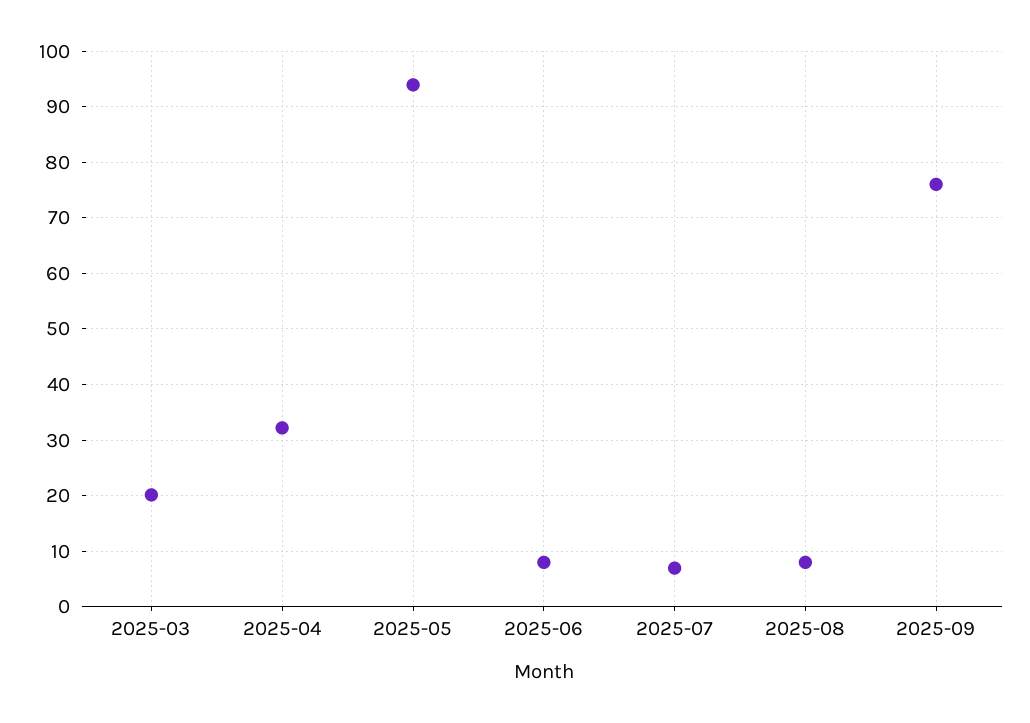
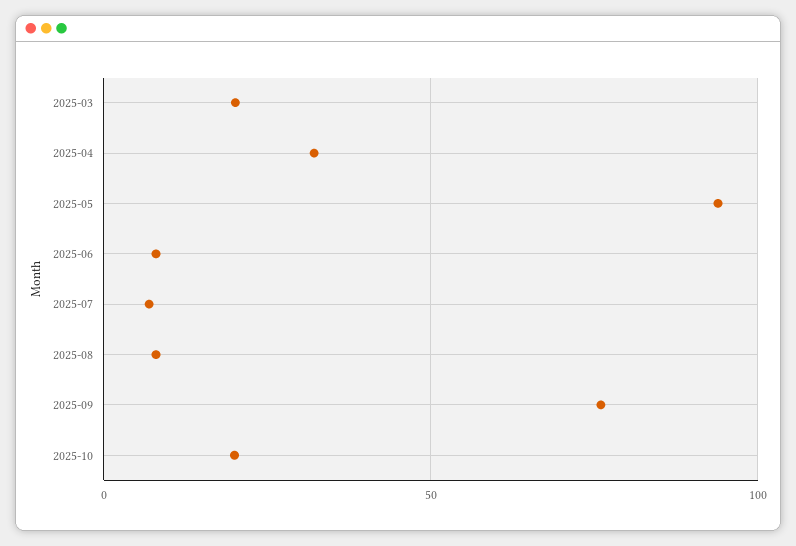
2025-10: none -> 20

